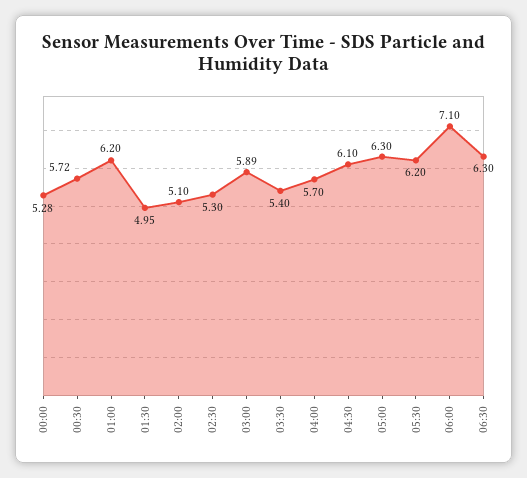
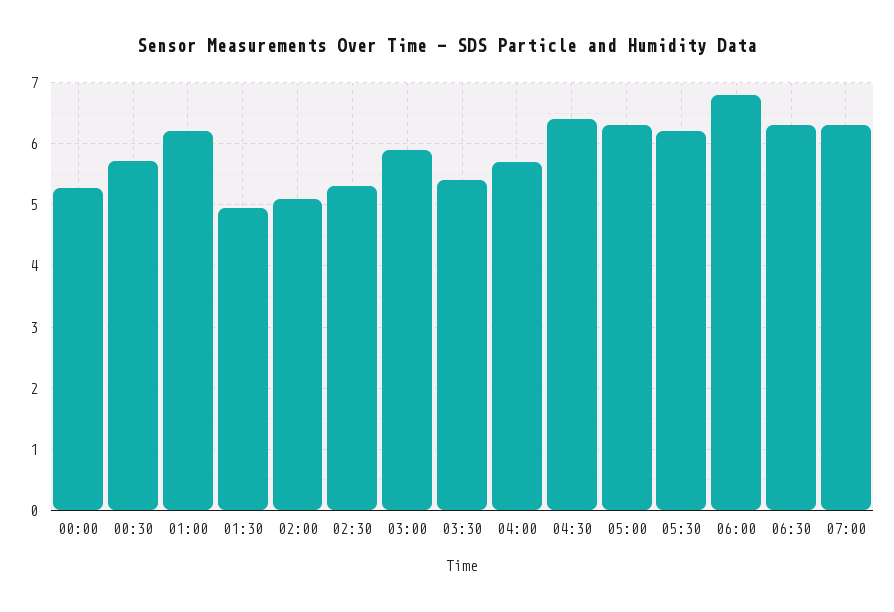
04:30: 6.1 -> 6.4
06:00: 7.1 -> 6.8
07:00: none -> 6.3

